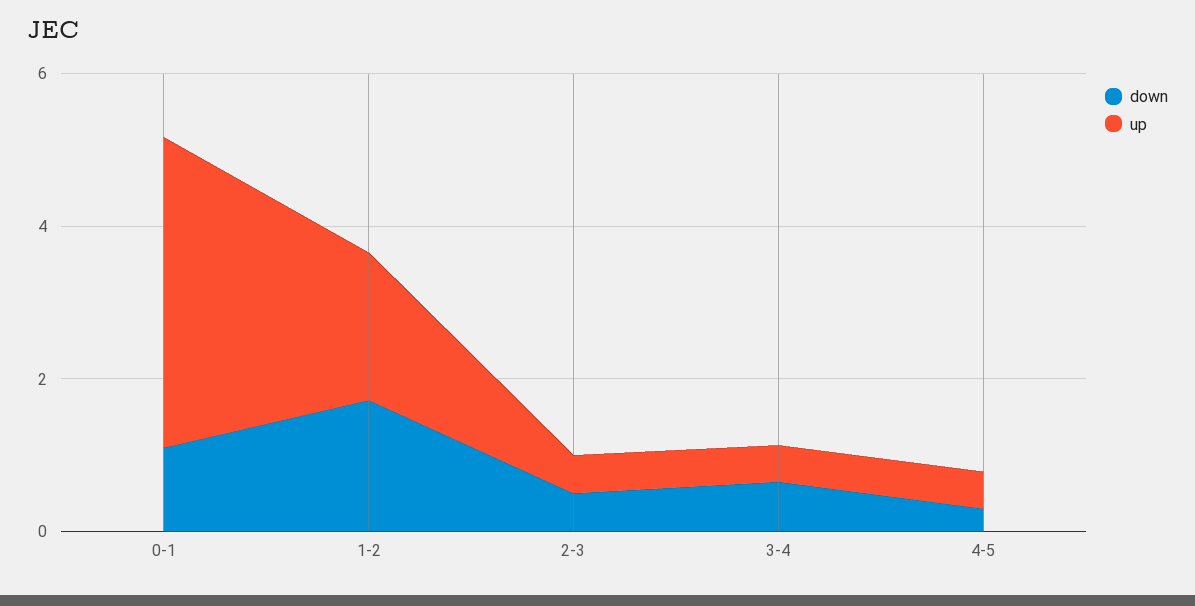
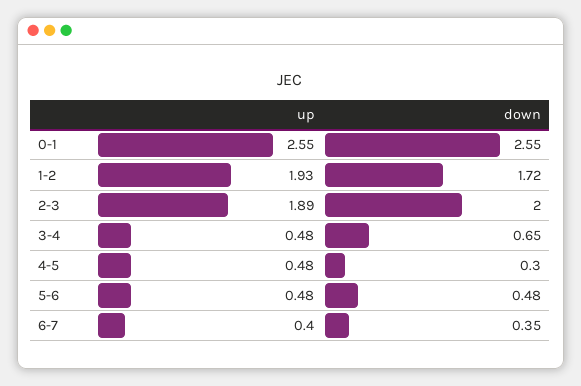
down, 0-1: 1 -> 2.55
up, 0-1: 4 -> 2.55
down, 2-3: 0.5 -> 2
up, 2-3: 0.5 -> 1.89
up, 5-6: none -> 0.48
down, 5-6: none -> 0.48
up, 6-7: none -> 0.4
down, 6-7: none -> 0.35

